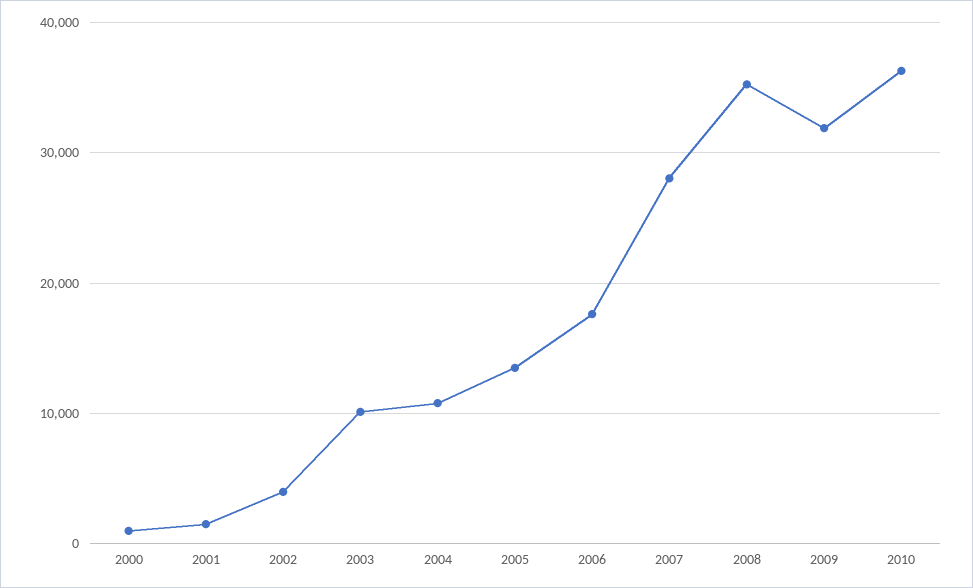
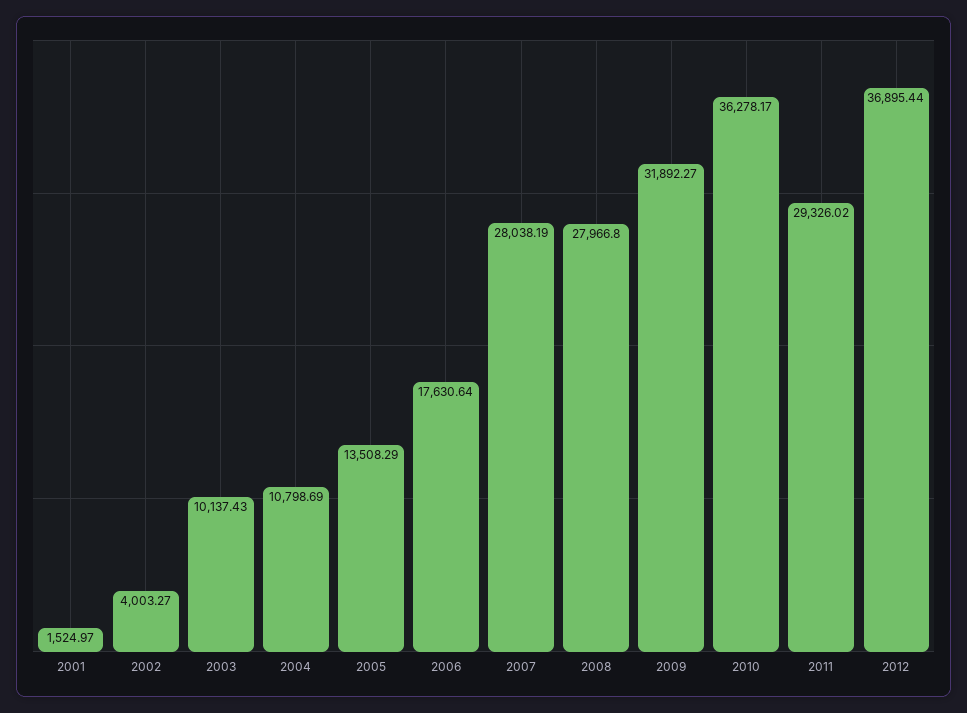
2000: 1000 -> none
2008: 35000 -> 27966.8
2011: none -> 29326.02
2012: none -> 36895.44

